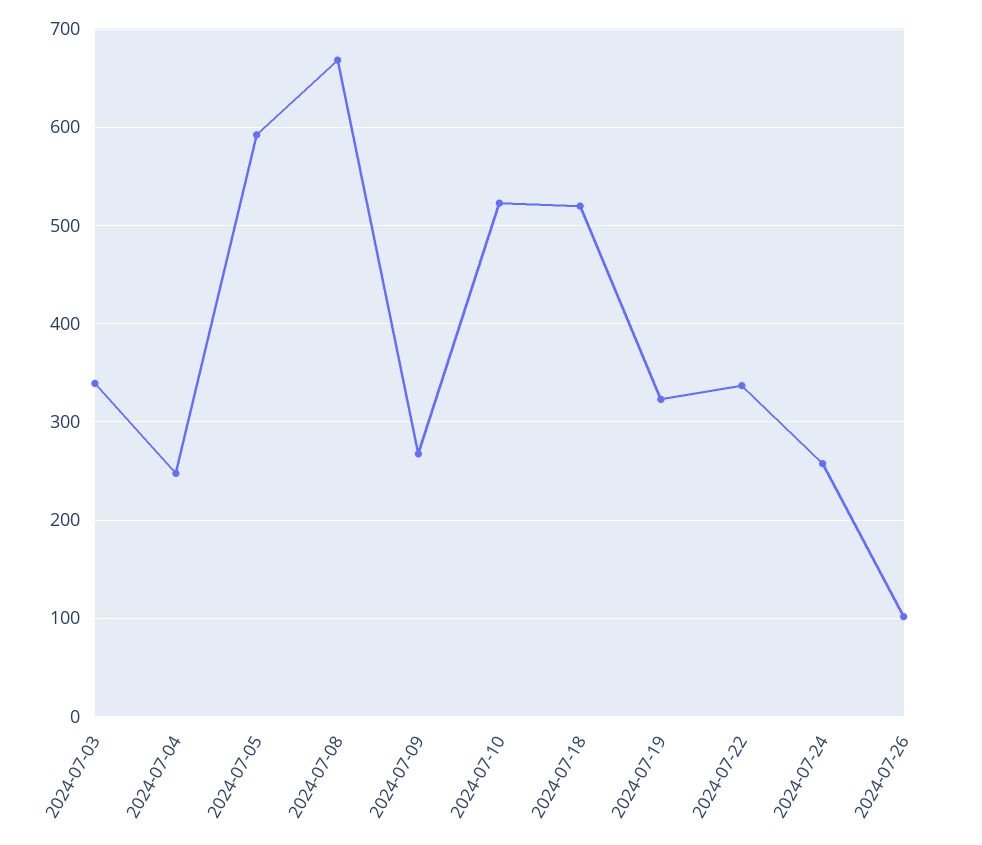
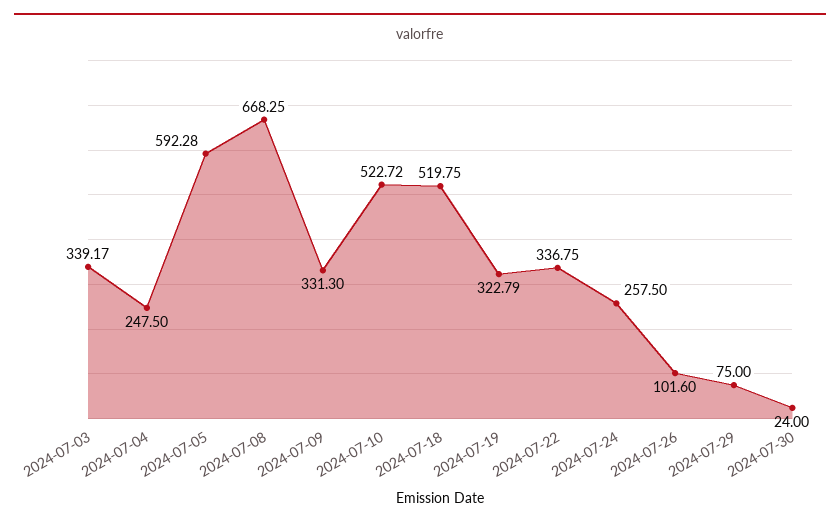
2024-07-09: 270 -> 331.3
2024-07-29: none -> 75
2024-07-30: none -> 24

